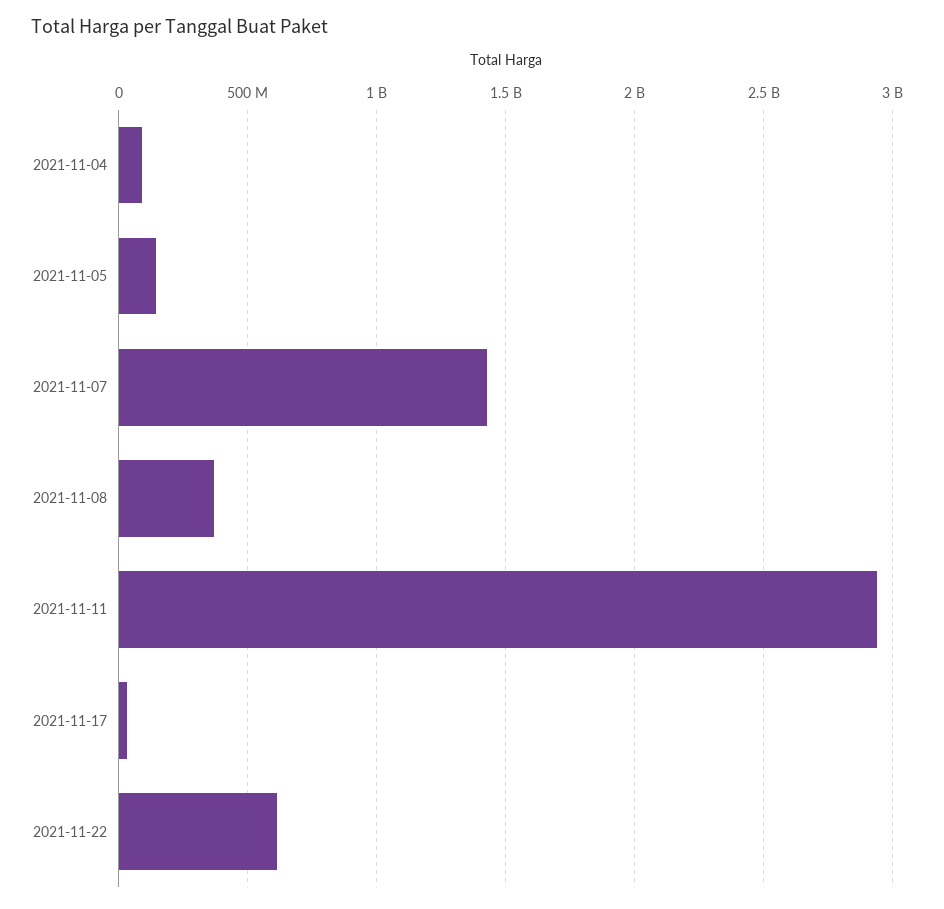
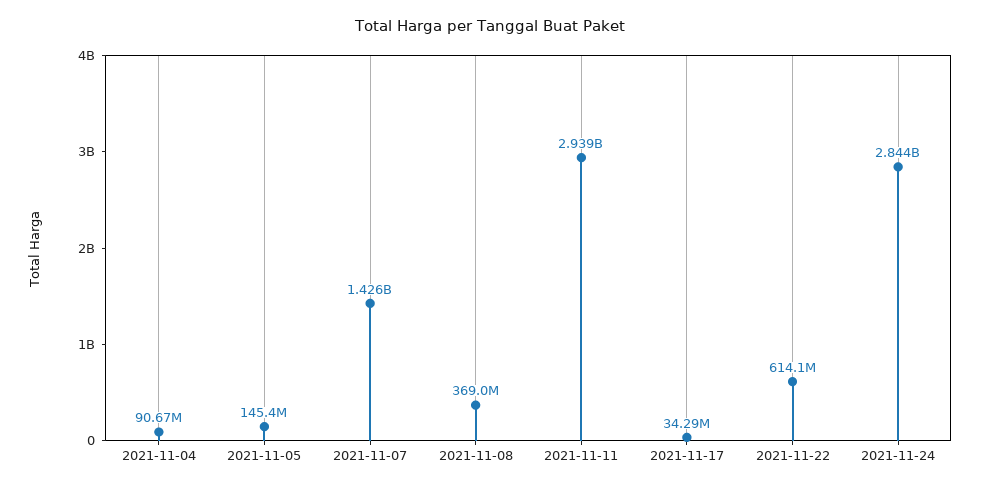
2021-11-24: none -> 2844000000

